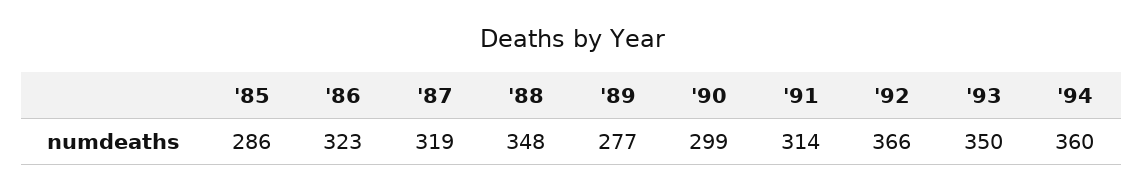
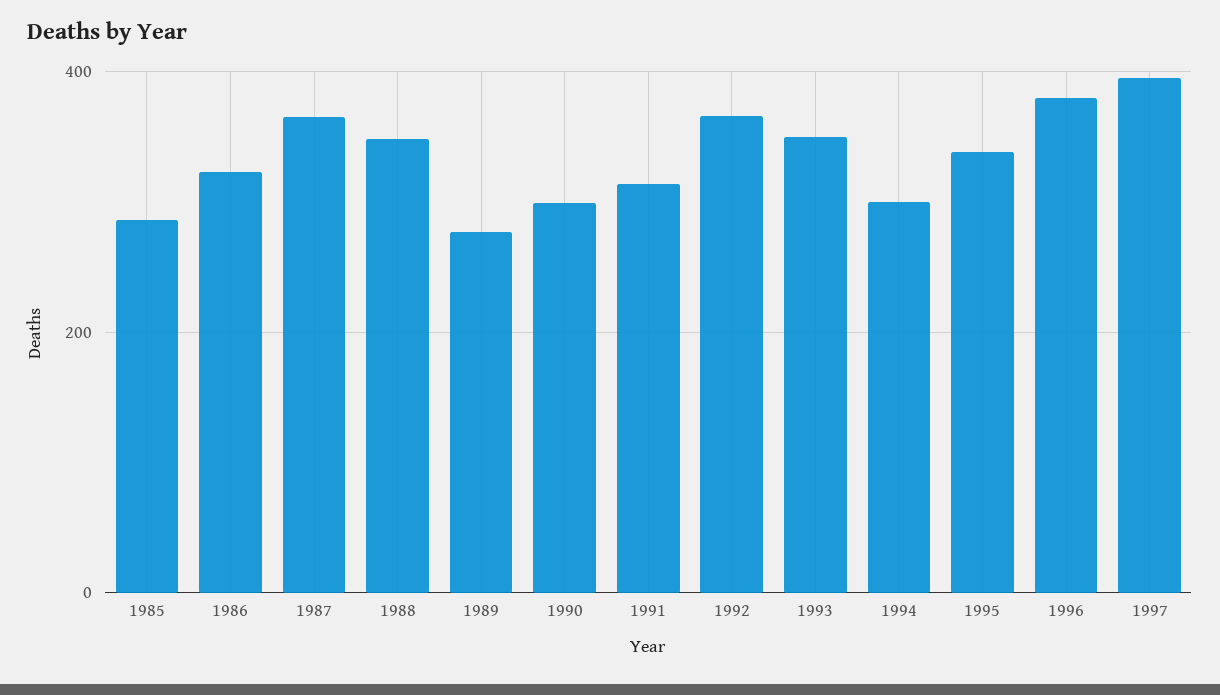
'87: 319 -> 360
'94: 360 -> 300
1995: none -> 340
1996: none -> 380
1997: none -> 400

